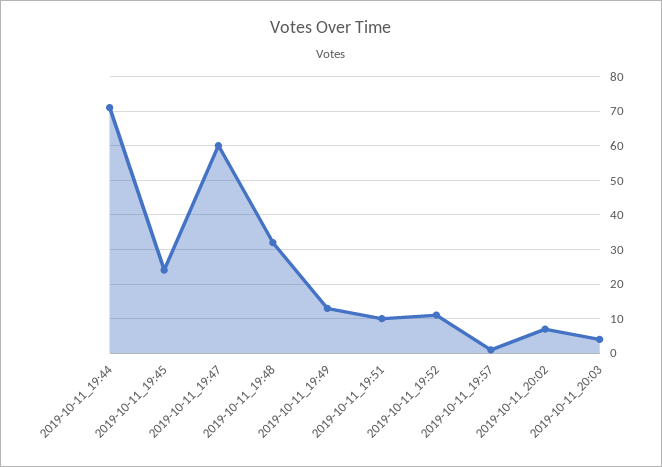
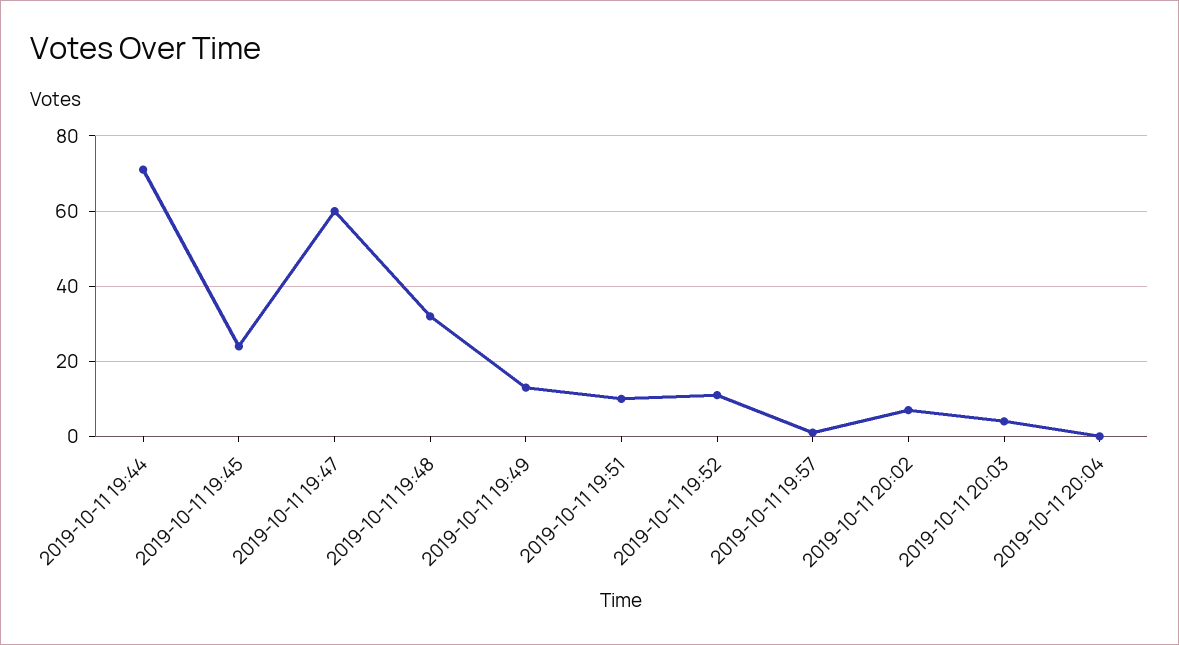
2019-10-11 20:04: none -> 0

